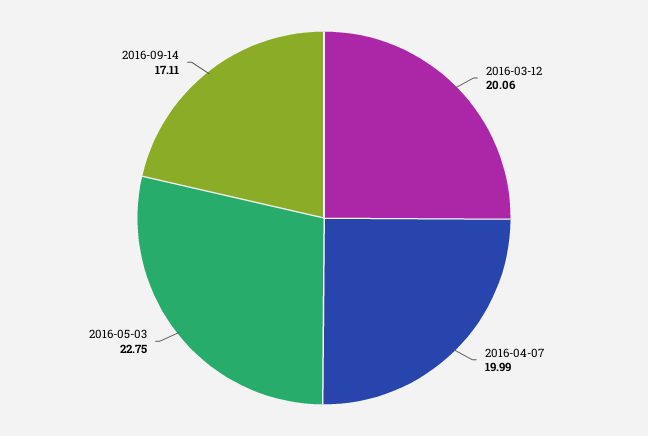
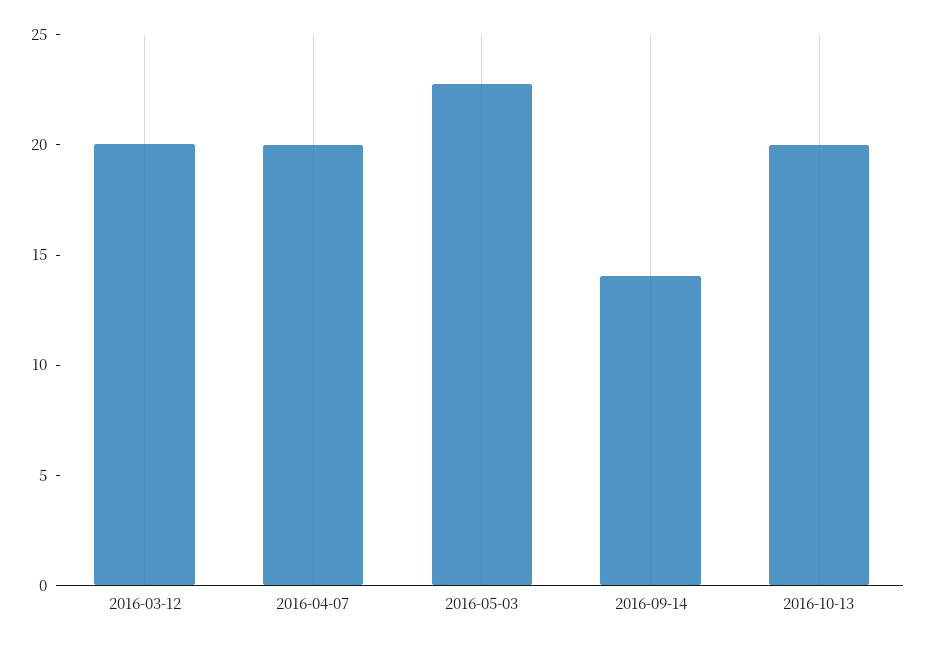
2016-09-14: 17.11 -> 14
2016-10-13: none -> 20

